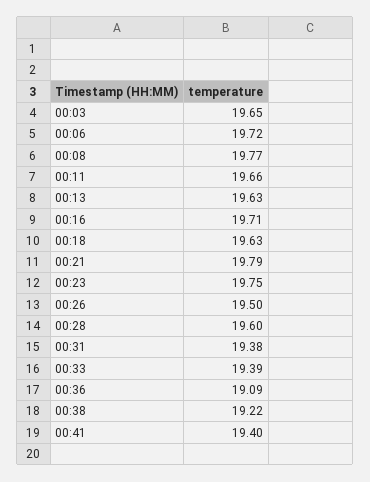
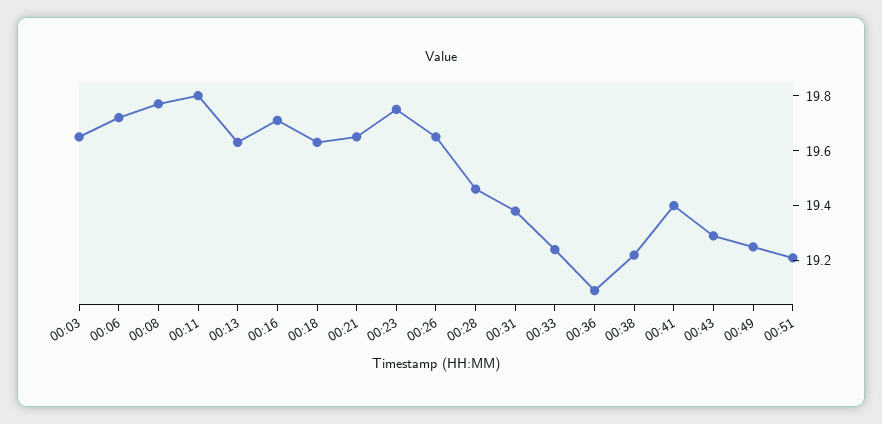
00:11: 19.66 -> 19.8
00:21: 19.79 -> 19.65
00:26: 19.5 -> 19.65
00:28: 19.6 -> 19.45
00:33: 19.39 -> 19.25
00:43: none -> 19.3
00:49: none -> 19.25
00:51: none -> 19.2

